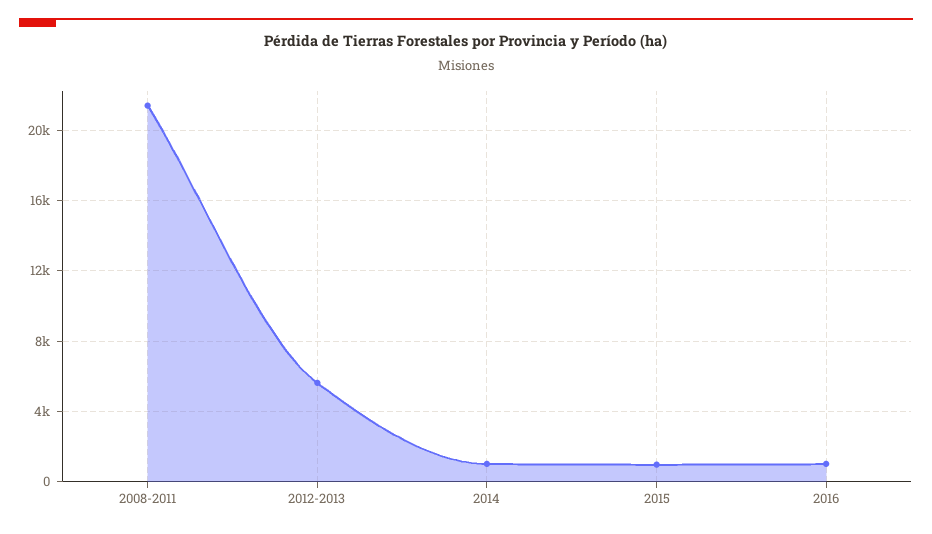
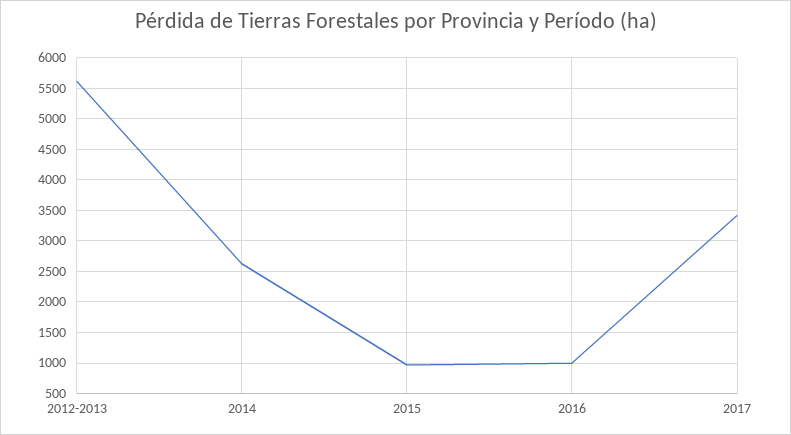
2008-2011: 21500 -> none
2014: 1000 -> 2600
2017: none -> 3400

